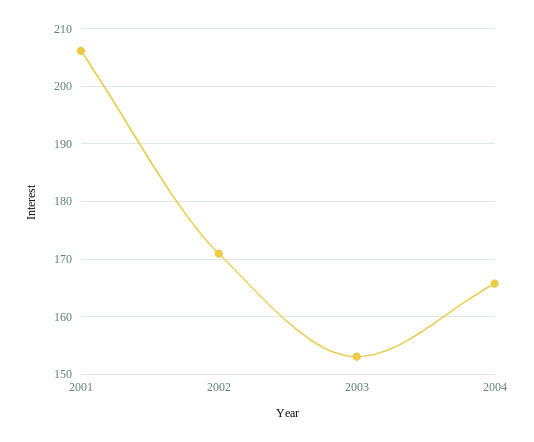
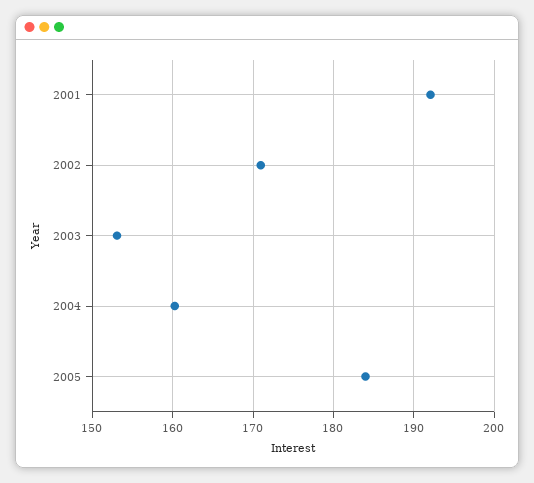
2001: 206 -> 192
2004: 166 -> 160
2005: none -> 184

